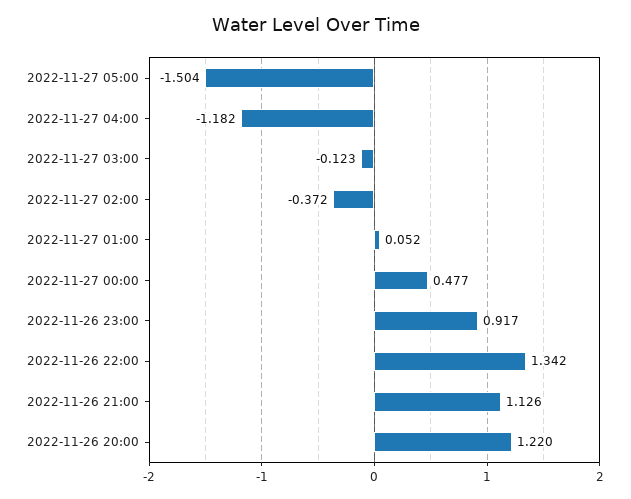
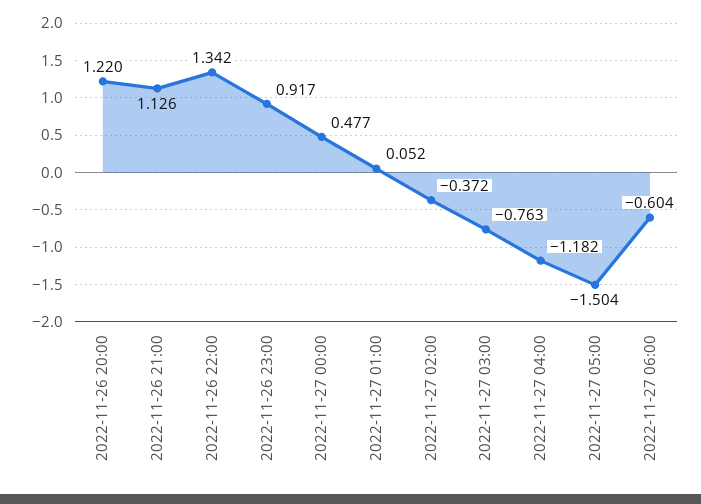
2022-11-27 03:00: -0.123 -> -0.763
2022-11-27 06:00: none -> -0.604

